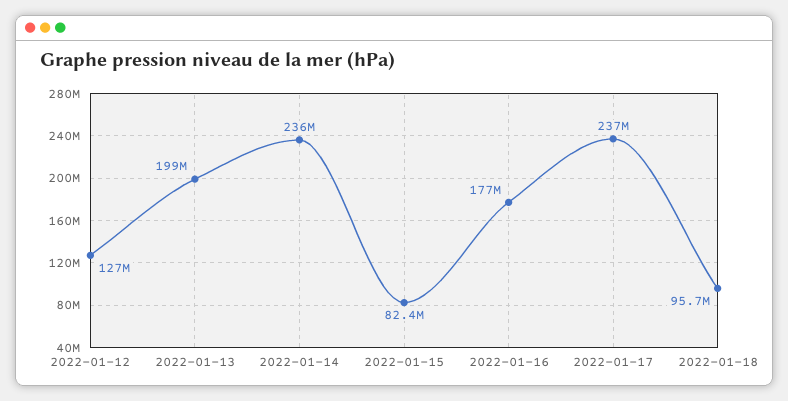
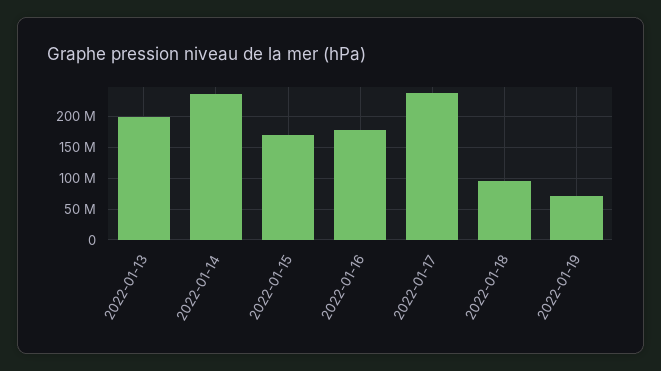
2022-01-12: 127000000 -> none
2022-01-15: 82400000 -> 170000000
2022-01-19: none -> 70000000

